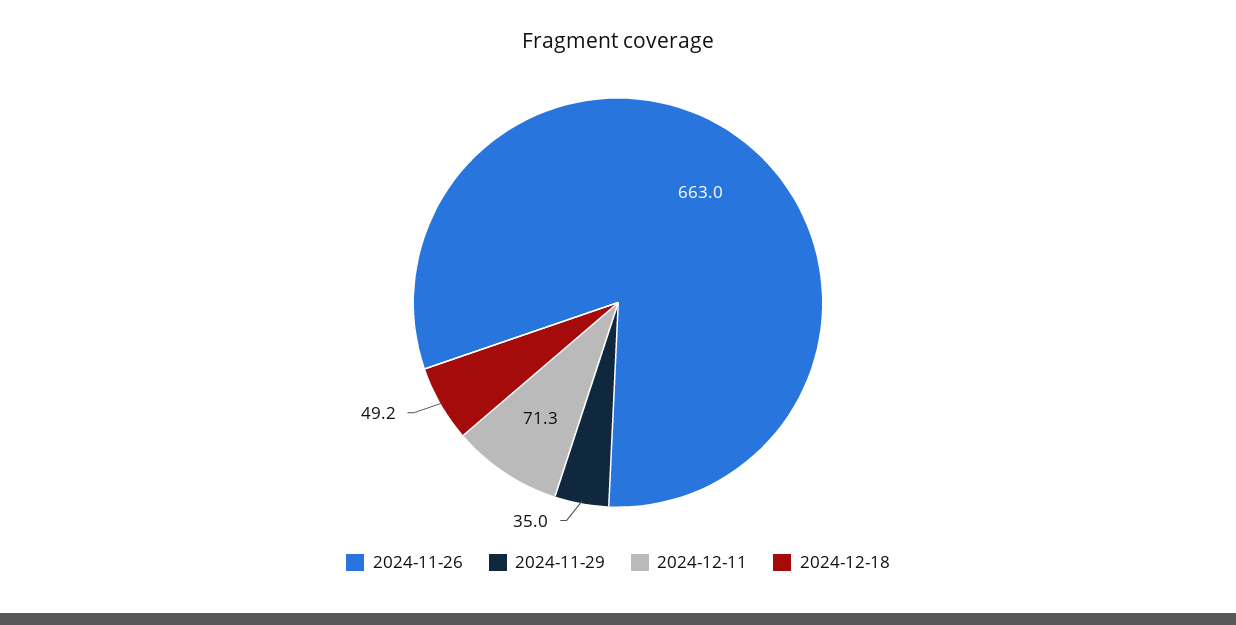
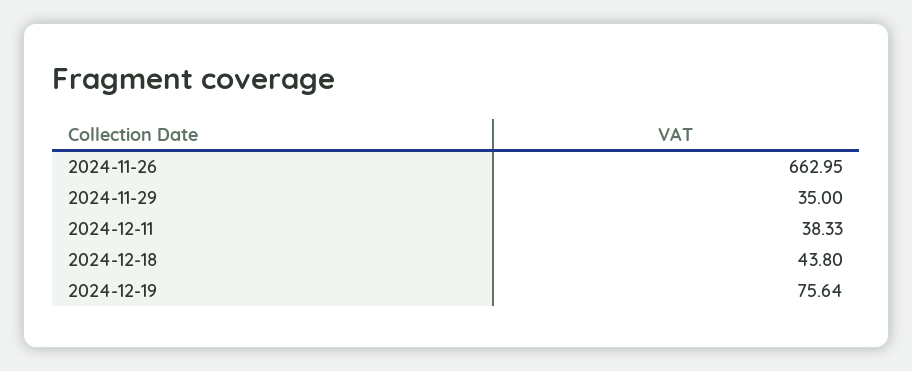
2024-12-11: 71.3 -> 38.33
2024-12-18: 49.2 -> 43.8
2024-12-19: none -> 75.64

